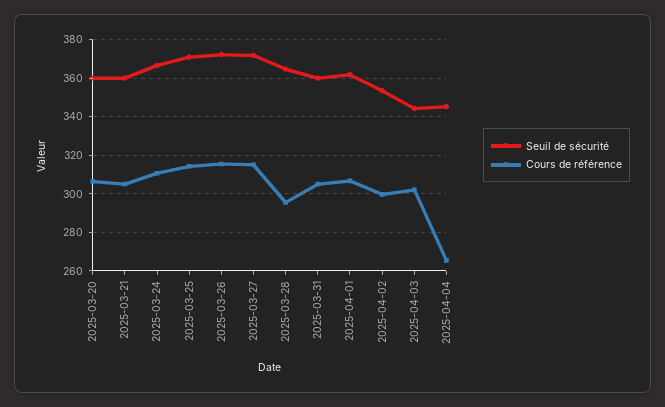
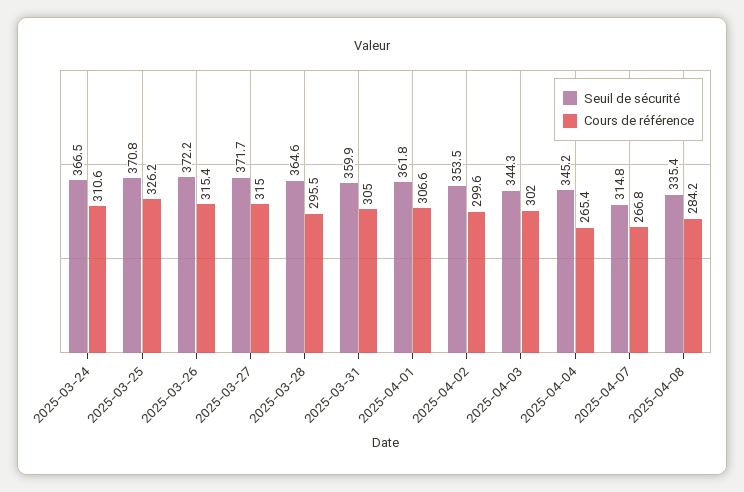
Seuil de sécurité, 2025-03-20: 360 -> none
Cours de référence, 2025-03-20: 305 -> none
Seuil de sécurité, 2025-03-21: 360 -> none
Cours de référence, 2025-03-21: 305 -> none
Cours de référence, 2025-03-25: 315 -> 326.2
Seuil de sécurité, 2025-04-07: none -> 314.8
Cours de référence, 2025-04-07: none -> 266.8
Seuil de sécurité, 2025-04-08: none -> 335.4
Cours de référence, 2025-04-08: none -> 284.2

